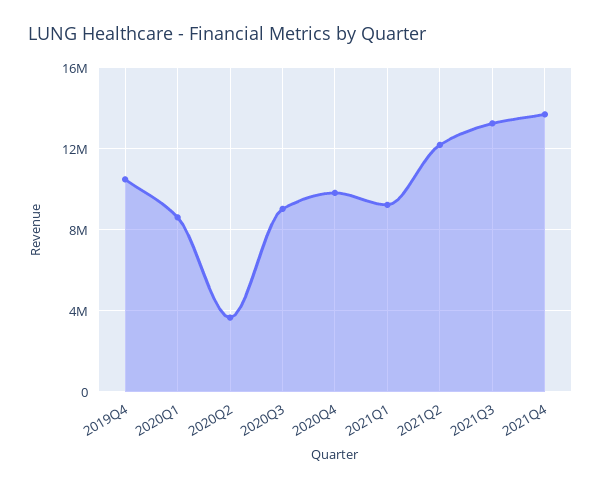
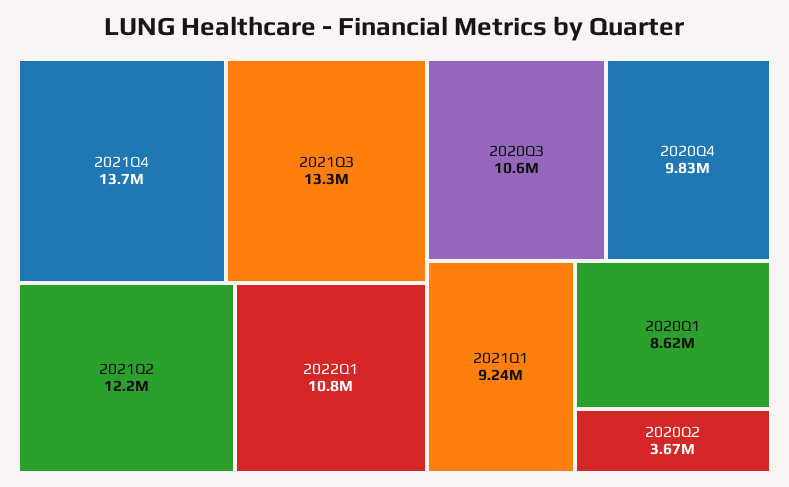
2019Q4: 10500000 -> none
2020Q3: 9000000 -> 10600000
2022Q1: none -> 10800000

